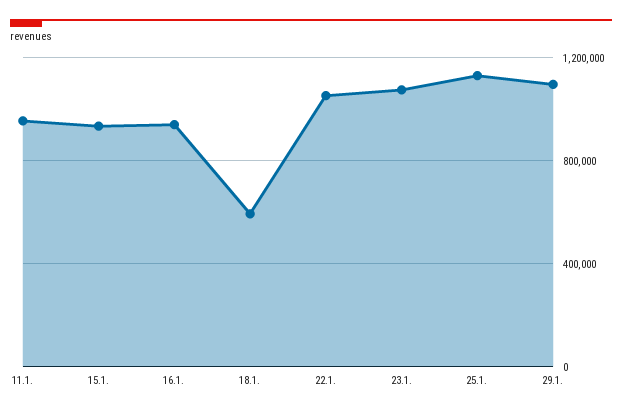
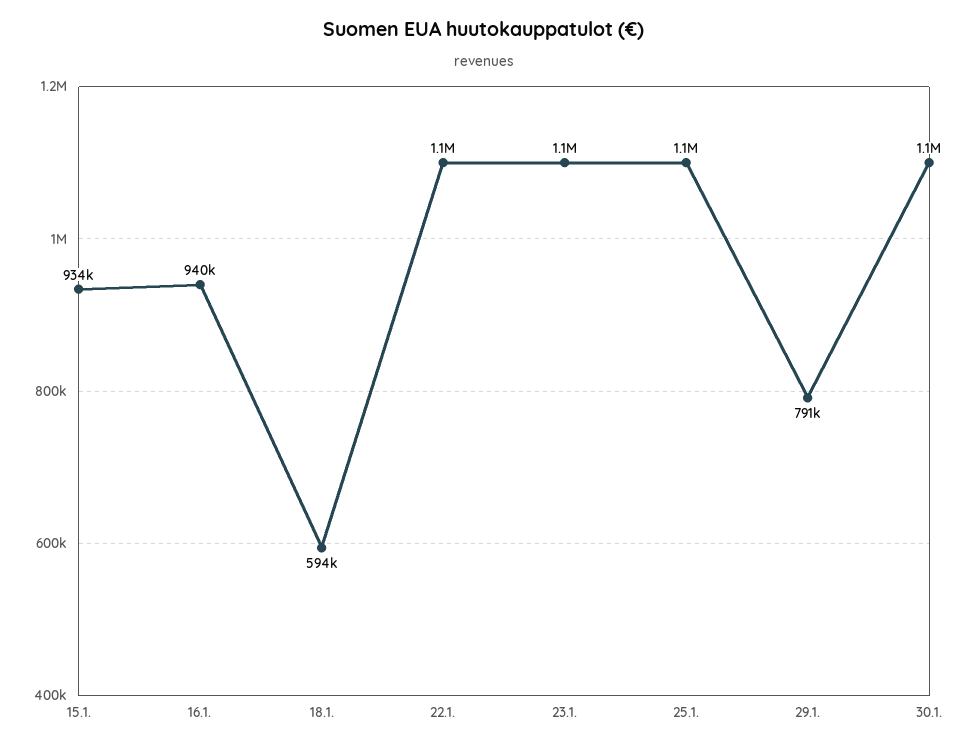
11.1.: 950000 -> none
29.1.: 1100000 -> 791000
30.1.: none -> 1100000

